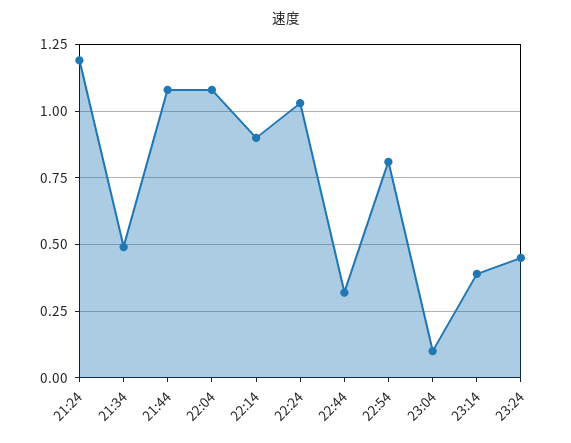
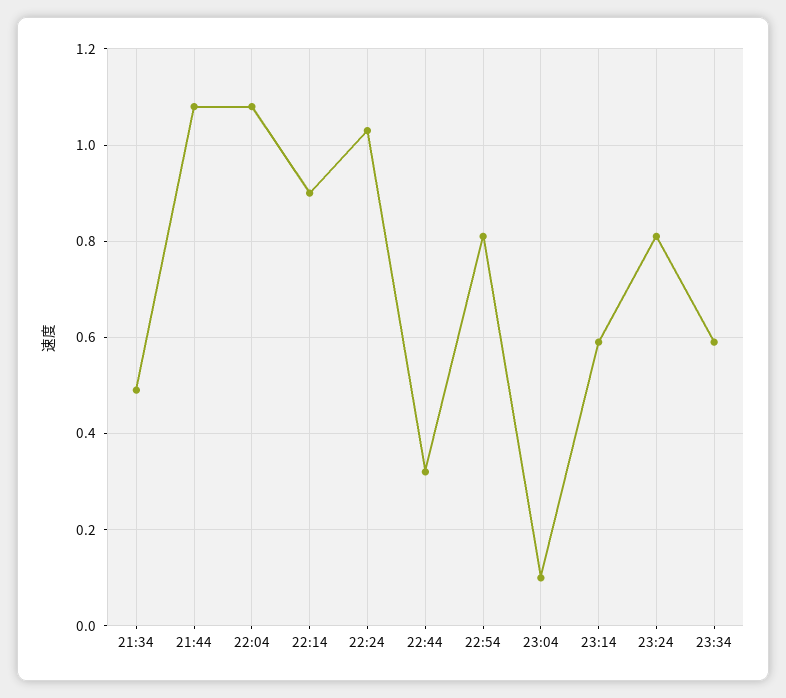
21:24: 1.2 -> none
23:14: 0.4 -> 0.6
23:24: 0.45 -> 0.8
23:34: none -> 0.6

